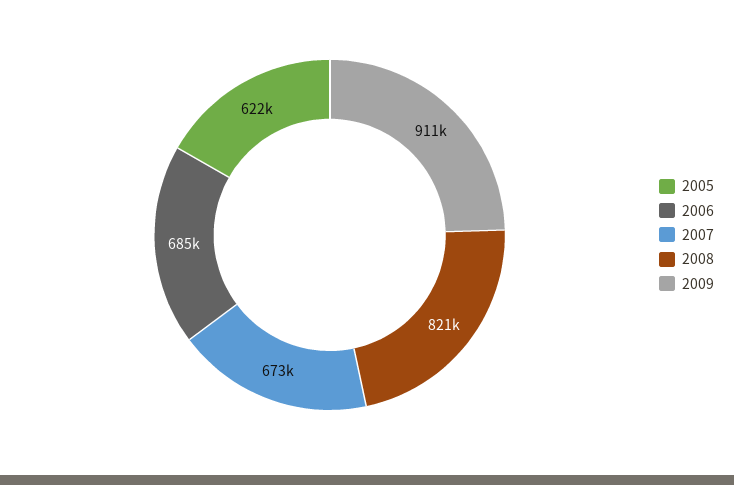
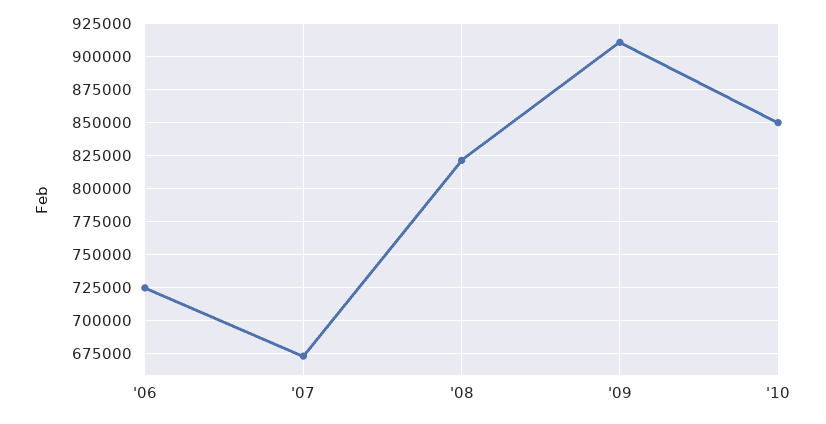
2005: 622000 -> none
2006: 685000 -> 725000
'10: none -> 850000

